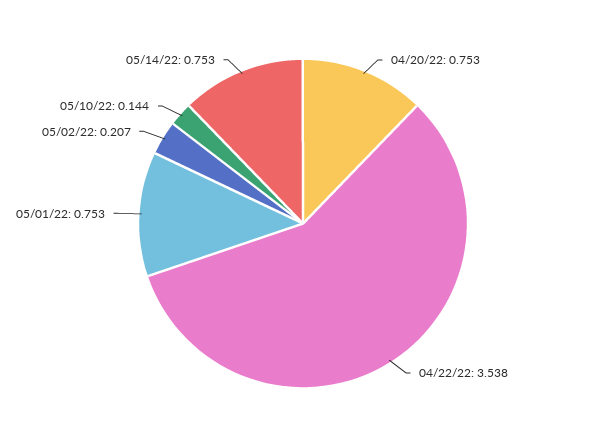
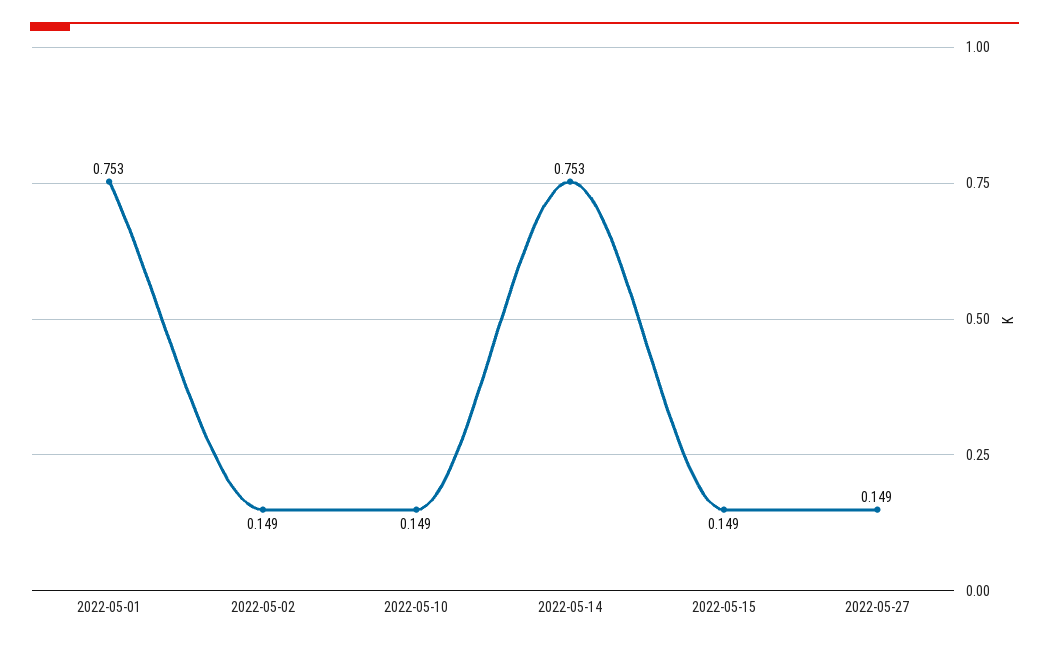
04/20/22: 0.753 -> none
04/22/22: 3.538 -> none
05/02/22: 0.207 -> 0.149
05/10/22: 0.144 -> 0.149
2022-05-15: none -> 0.149
2022-05-27: none -> 0.149

